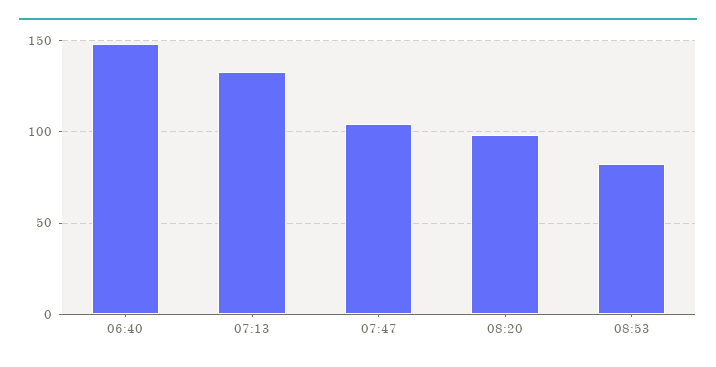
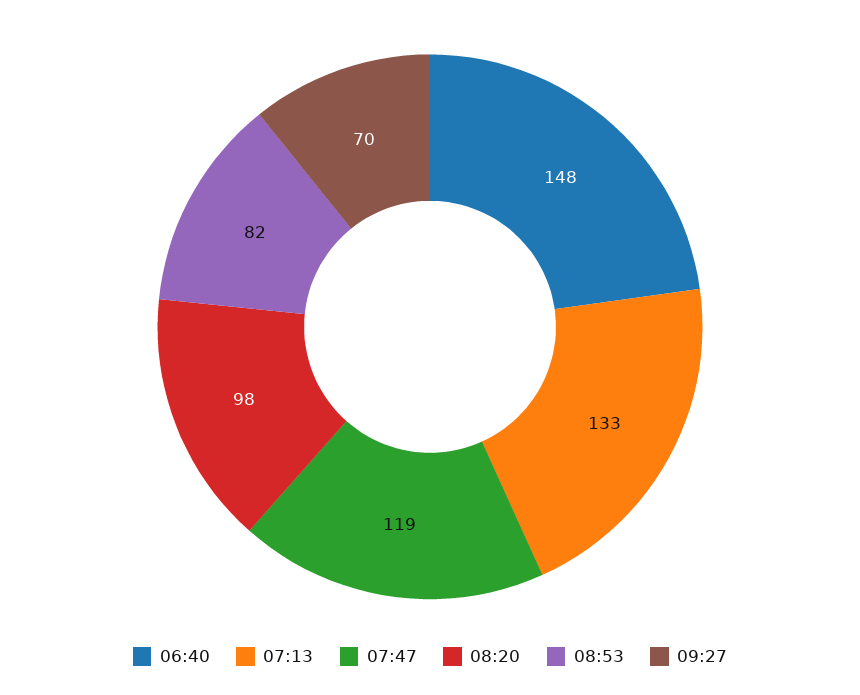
07:47: 105 -> 119
09:27: none -> 70

